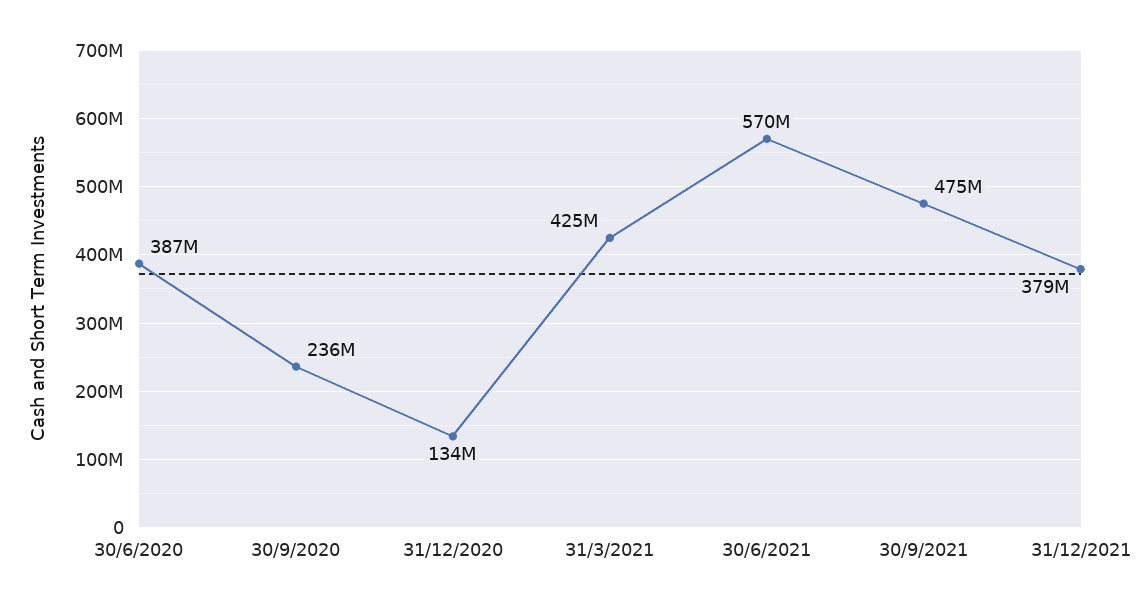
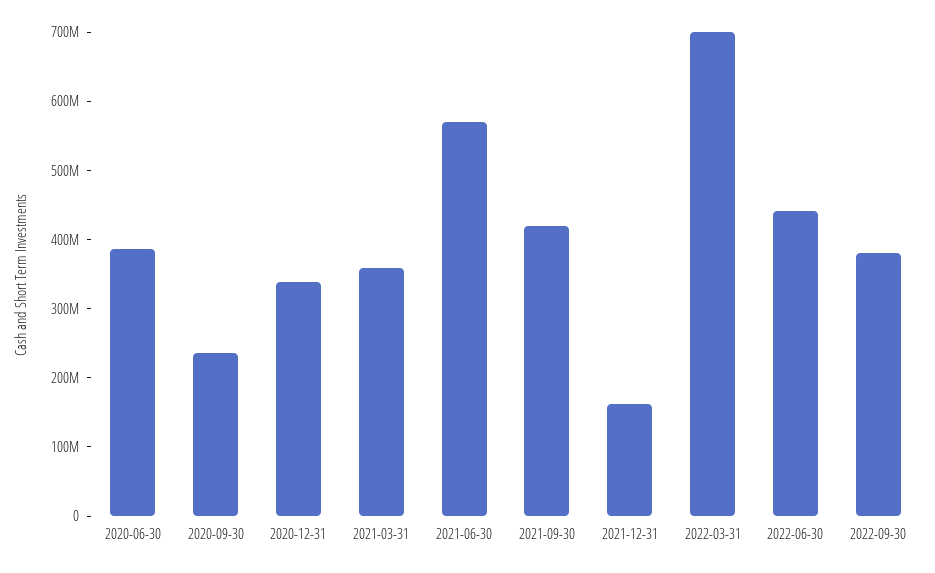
31/12/2020: 134000000 -> 340000000
31/3/2021: 425000000 -> 360000000
30/9/2021: 475000000 -> 420000000
31/12/2021: 379000000 -> 160000000
2022-03-31: none -> 700000000
2022-06-30: none -> 440000000
2022-09-30: none -> 380000000

